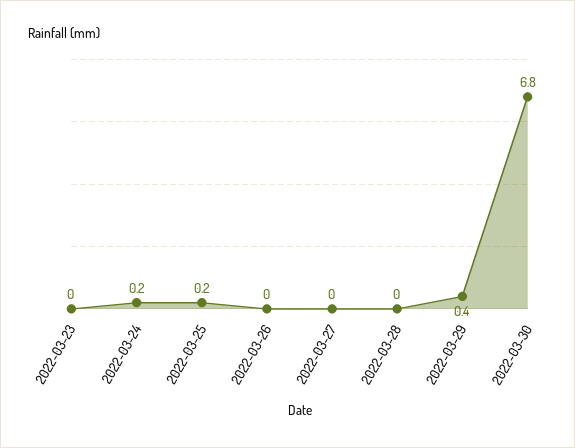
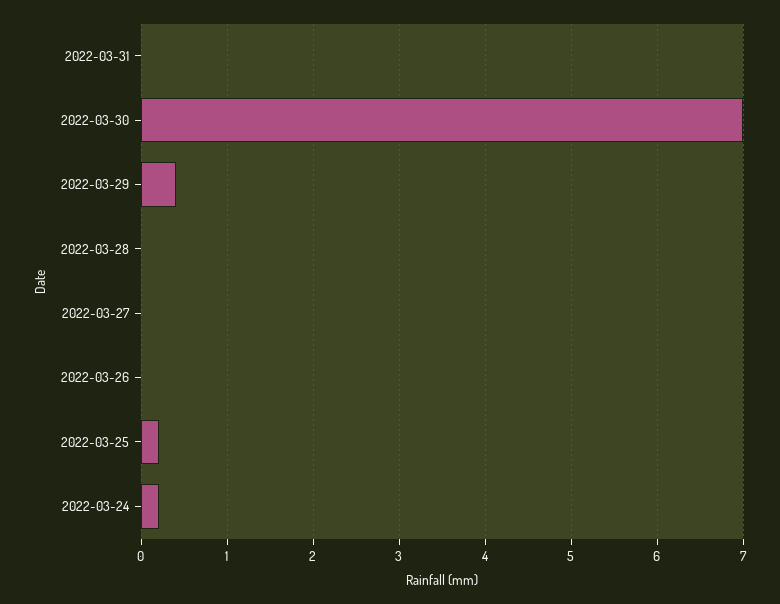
2022-03-23: 0 -> none
2022-03-30: 6.8 -> 7
2022-03-31: none -> 0

